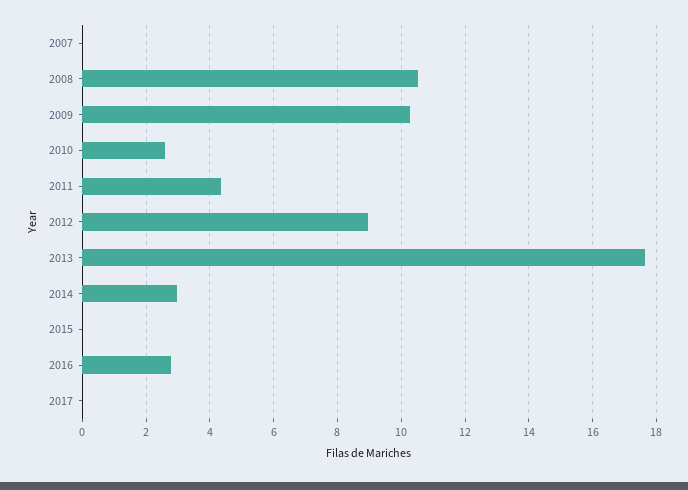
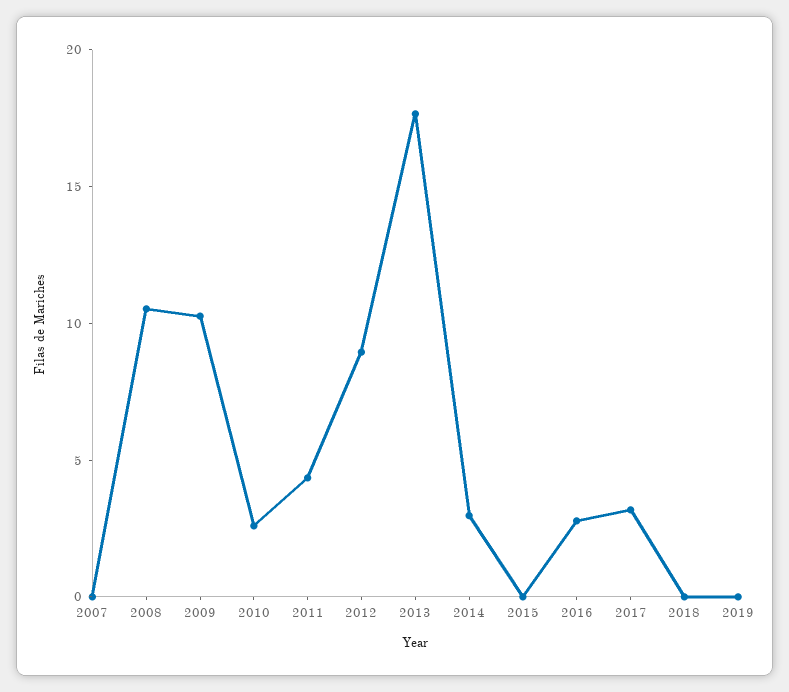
2017: 0 -> 3
2018: none -> 0
2019: none -> 0

